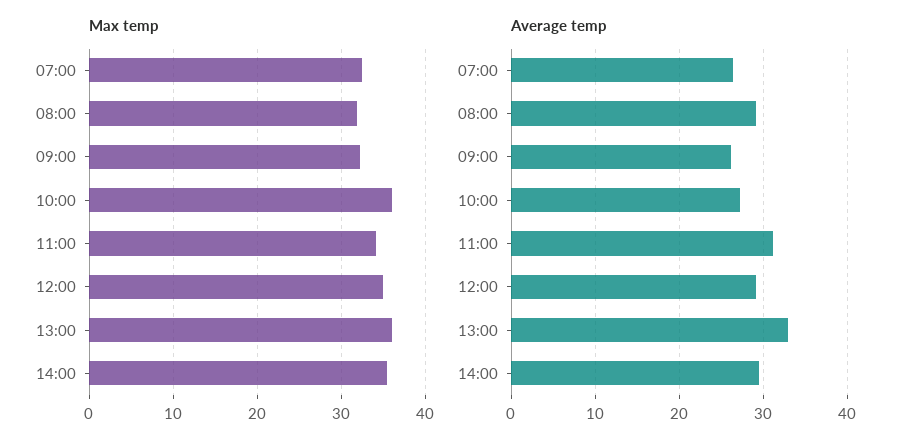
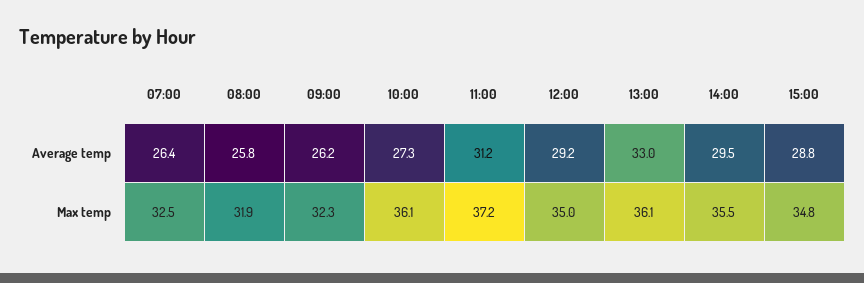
Max temp, 11:00: 34 -> 37.2
Average temp, 08:00: 29 -> 25.8
Average temp, 15:00: none -> 28.8
Max temp, 15:00: none -> 34.8

